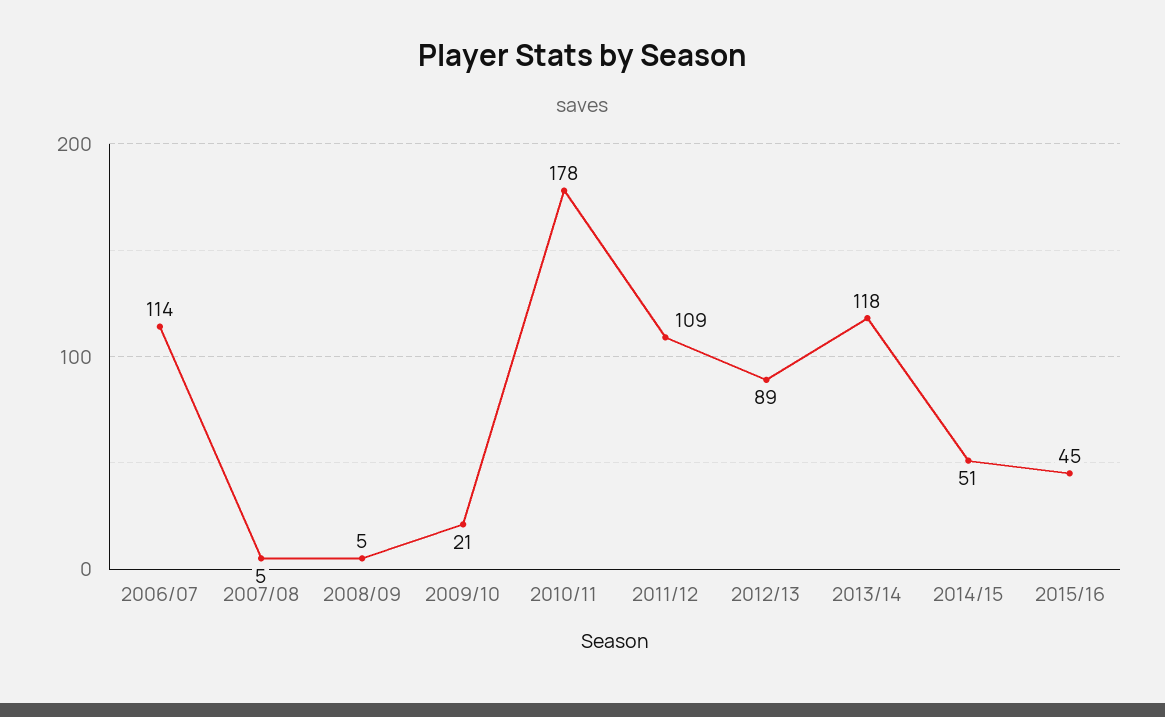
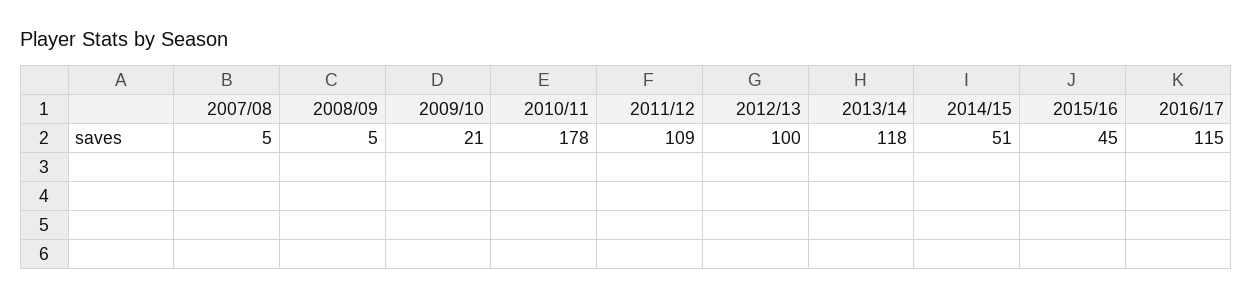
2006/07: 114 -> none
2012/13: 89 -> 100
2016/17: none -> 115

